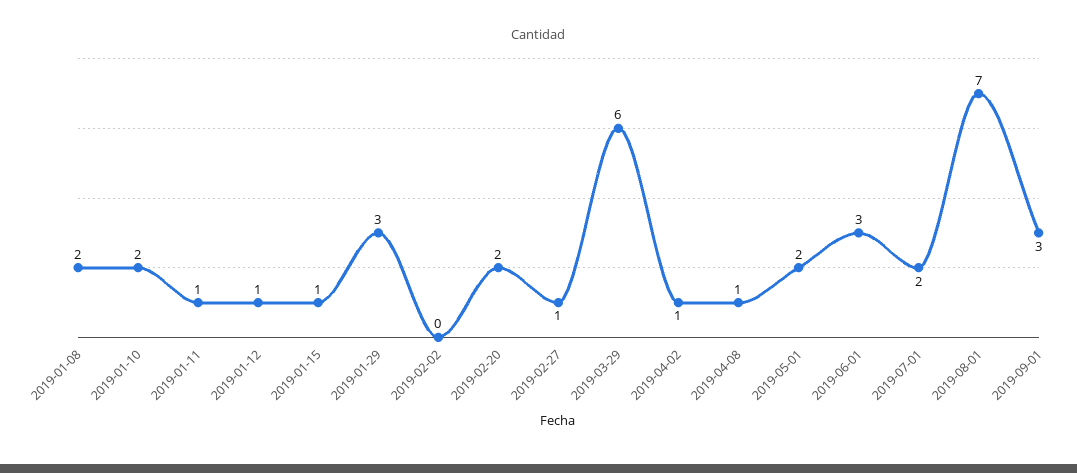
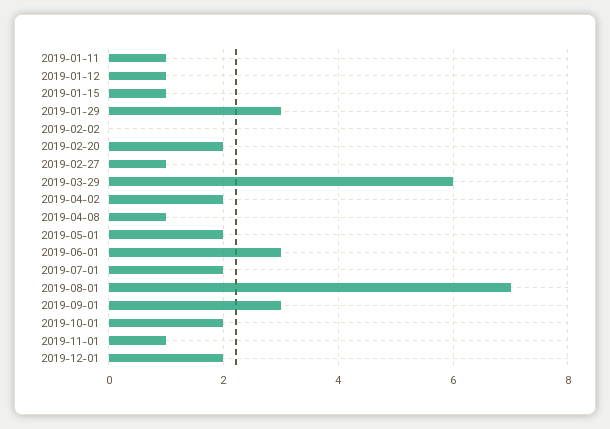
2019-01-08: 2 -> none
2019-01-10: 2 -> none
2019-04-02: 1 -> 2
2019-10-01: none -> 2
2019-11-01: none -> 1
2019-12-01: none -> 2

